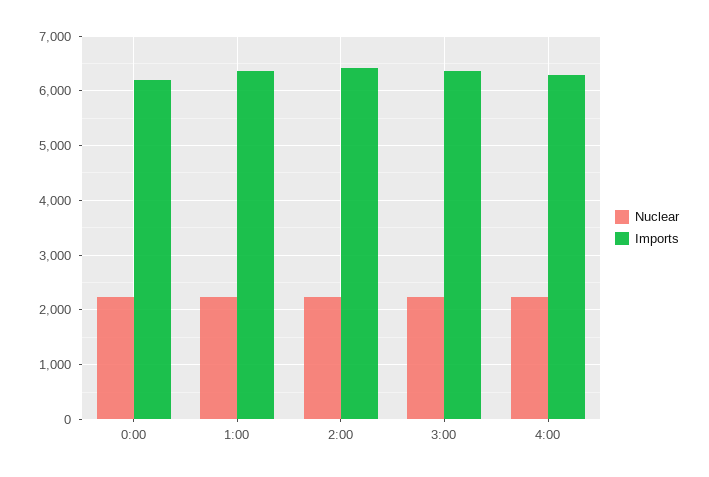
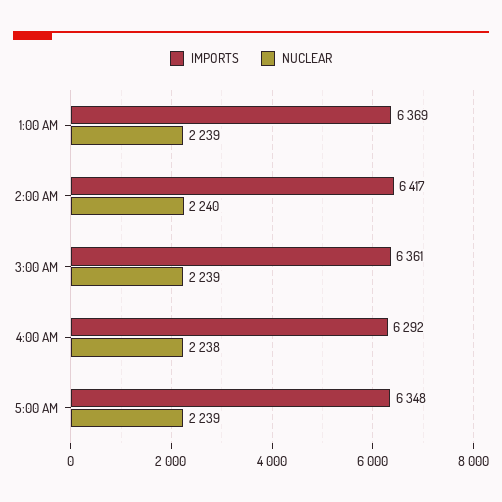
Nuclear, 0:00: 2200 -> none
Imports, 0:00: 6200 -> none
Imports, 5:00 AM: none -> 6348
Nuclear, 5:00 AM: none -> 2239

